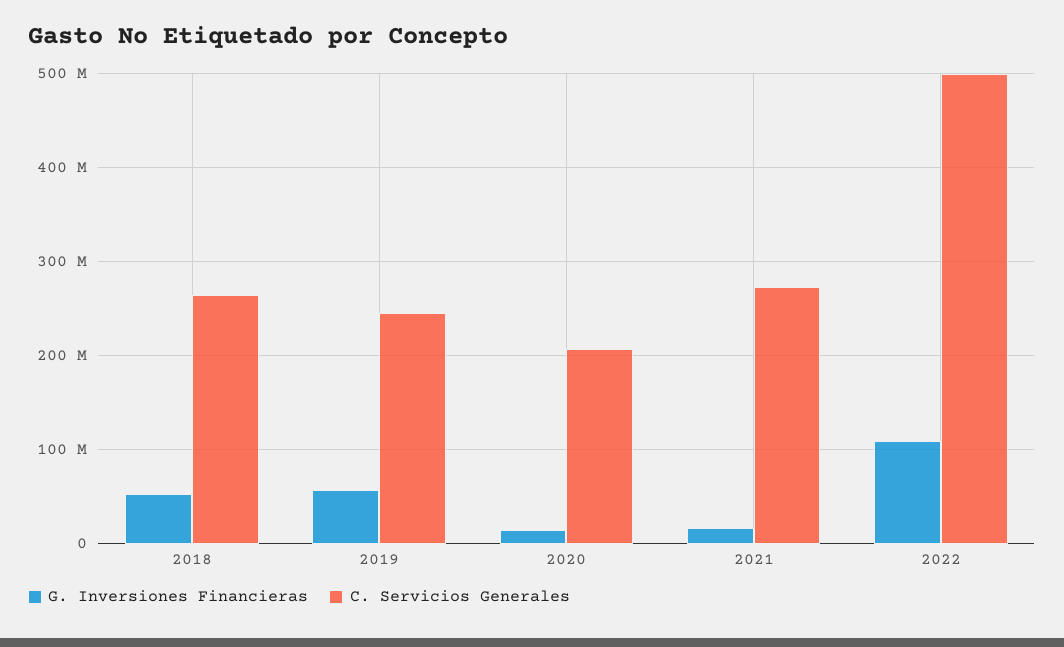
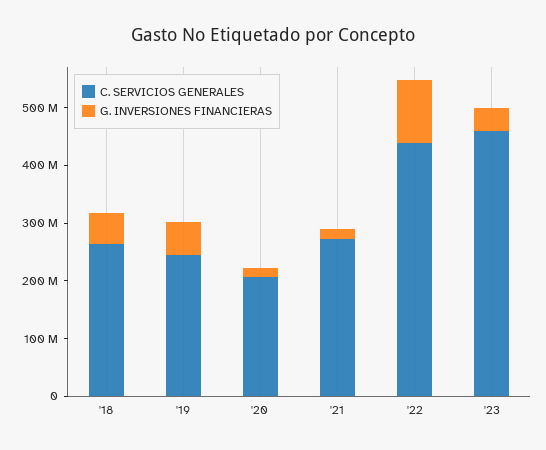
C. Servicios Generales, 2022: 500000000 -> 440000000
C. Servicios Generales, '23: none -> 460000000
G. Inversiones Financieras, '23: none -> 40000000

